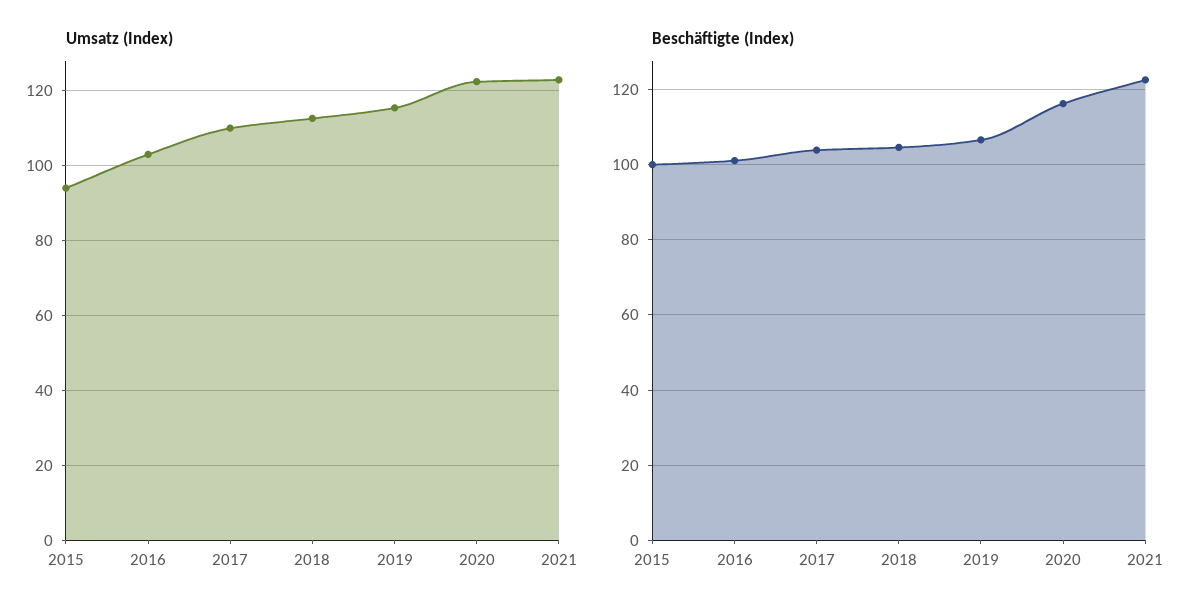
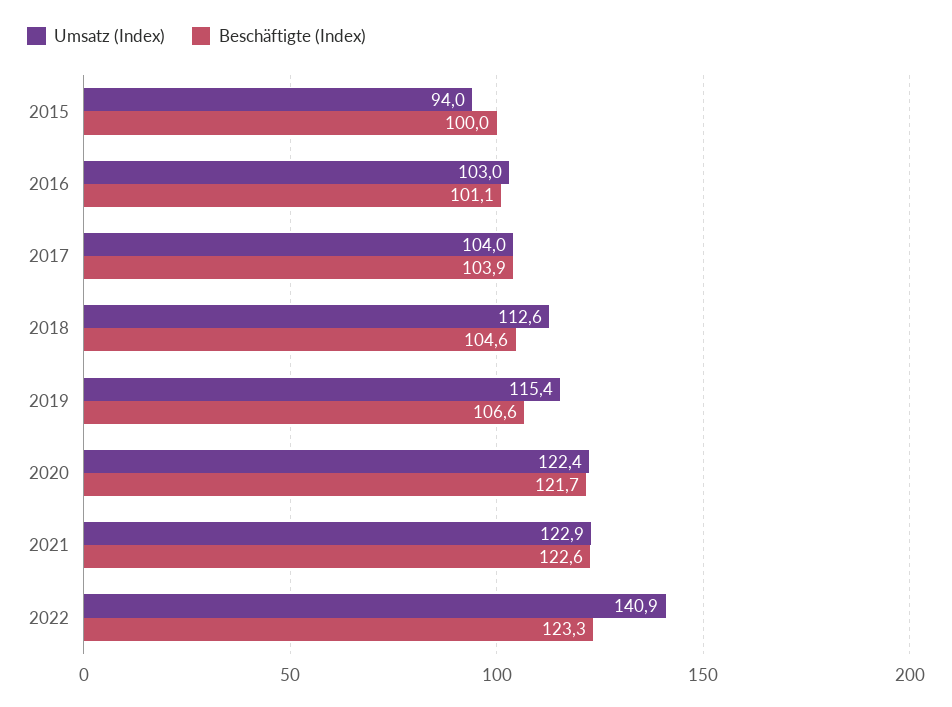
Umsatz (Index), 2017: 110 -> 104
Beschäftigte (Index), 2020: 116 -> 121.7
Umsatz (Index), 2022: none -> 140.9
Beschäftigte (Index), 2022: none -> 123.3

